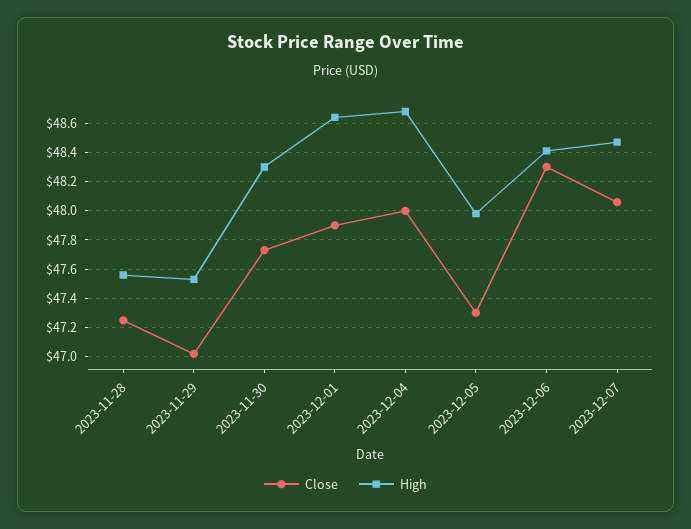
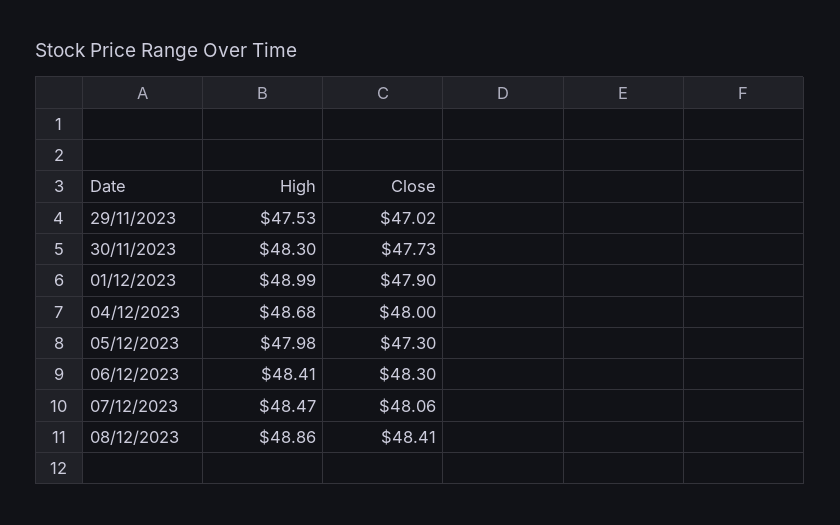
Close, 2023-11-28: 47.25 -> none
High, 2023-11-28: 47.55 -> none
High, 2023-12-01: 48.65 -> 48.99
High, 08/12/2023: none -> 48.86
Close, 08/12/2023: none -> 48.41

